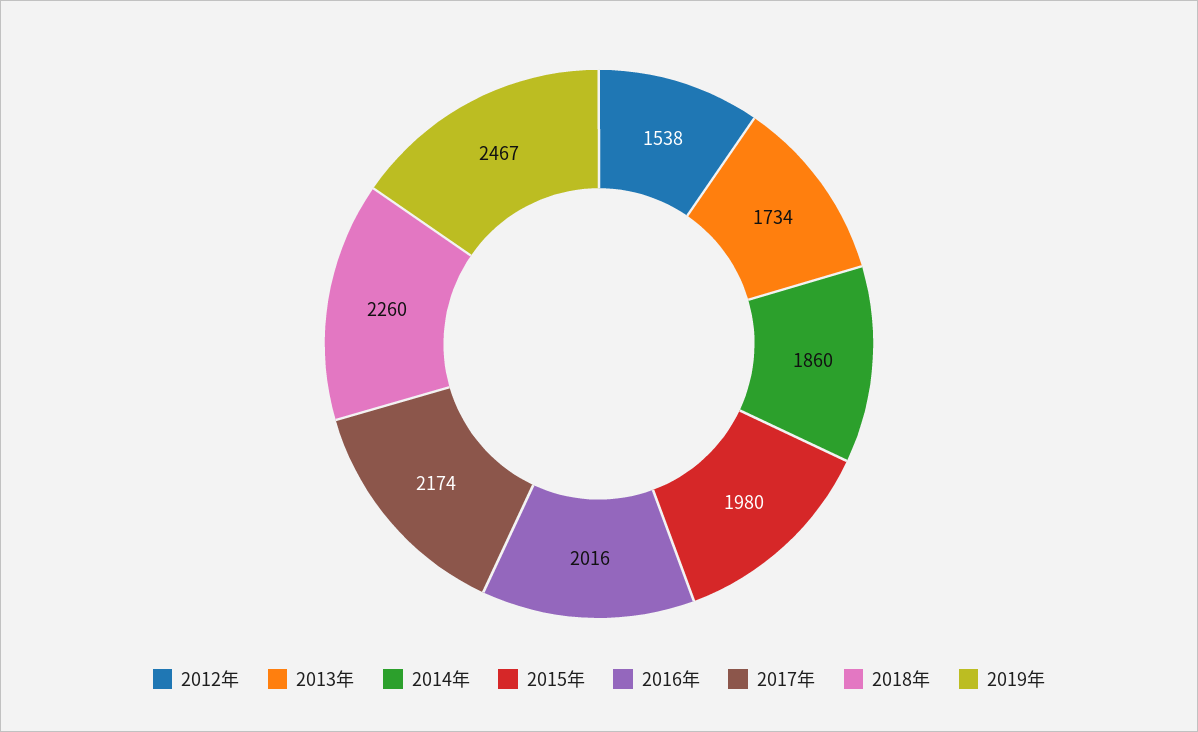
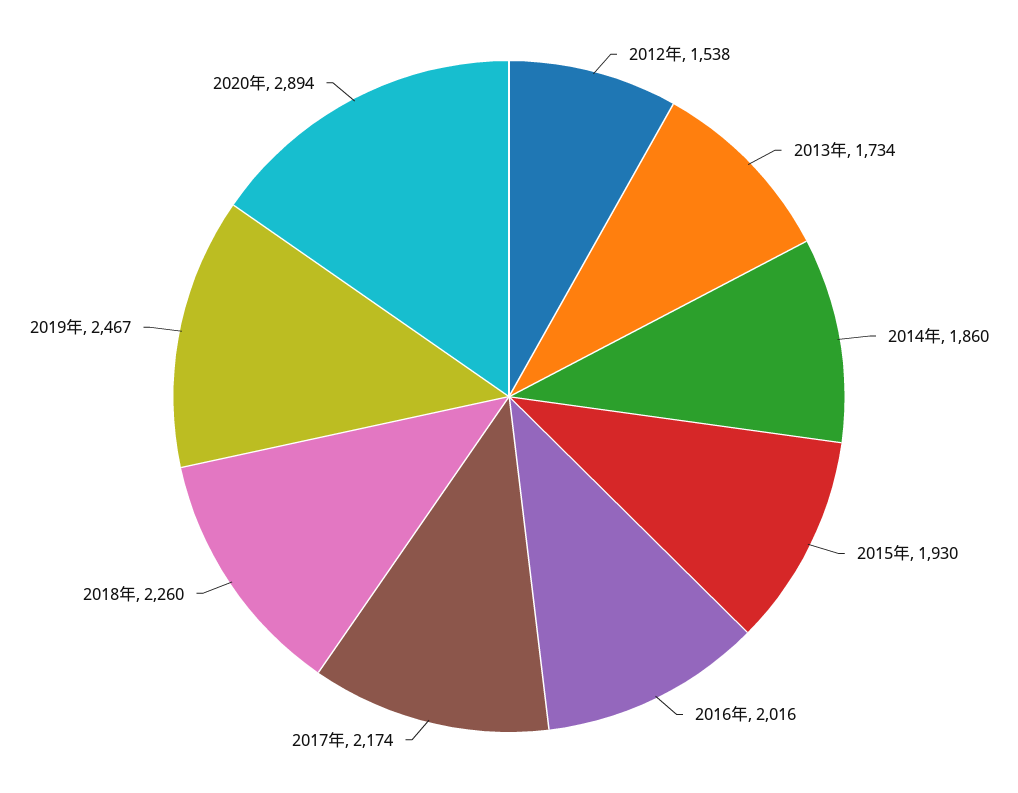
2015年: 1980 -> 1930
2020年: none -> 2894

